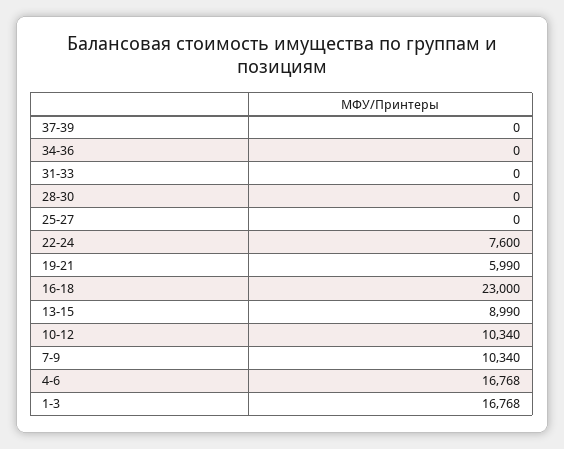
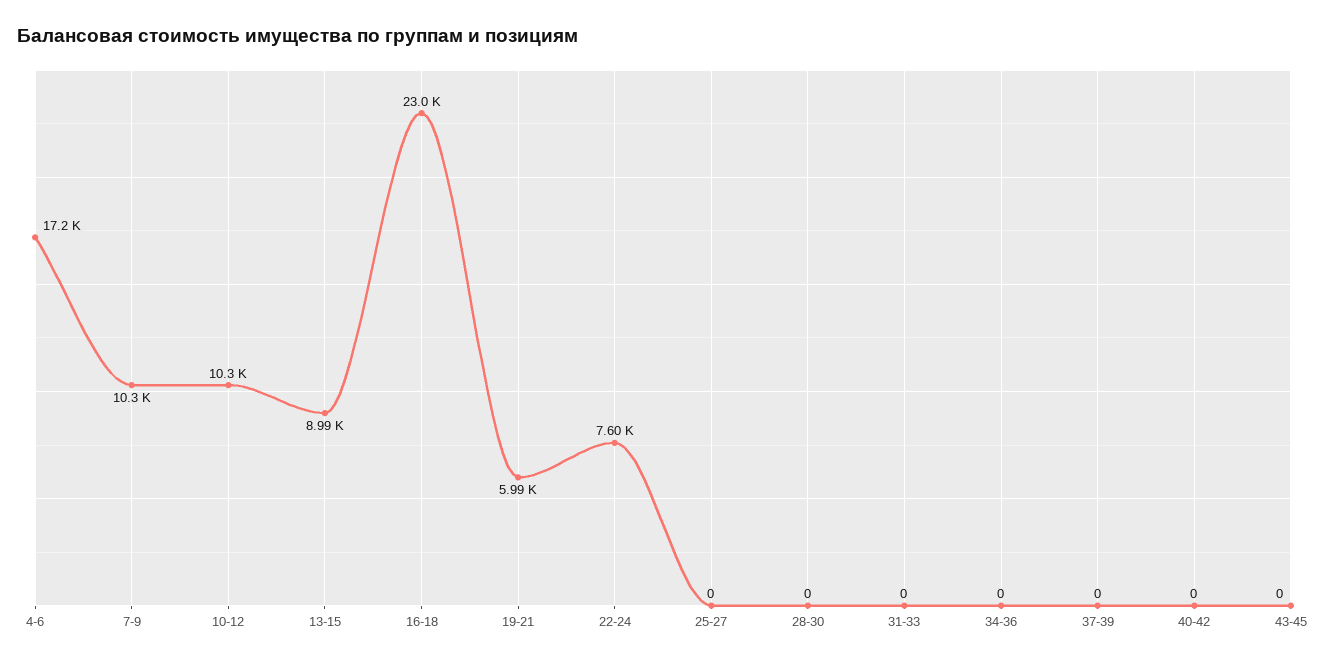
4-6: 16768 -> 17200
1-3: 16768 -> none
40-42: none -> 0
43-45: none -> 0

